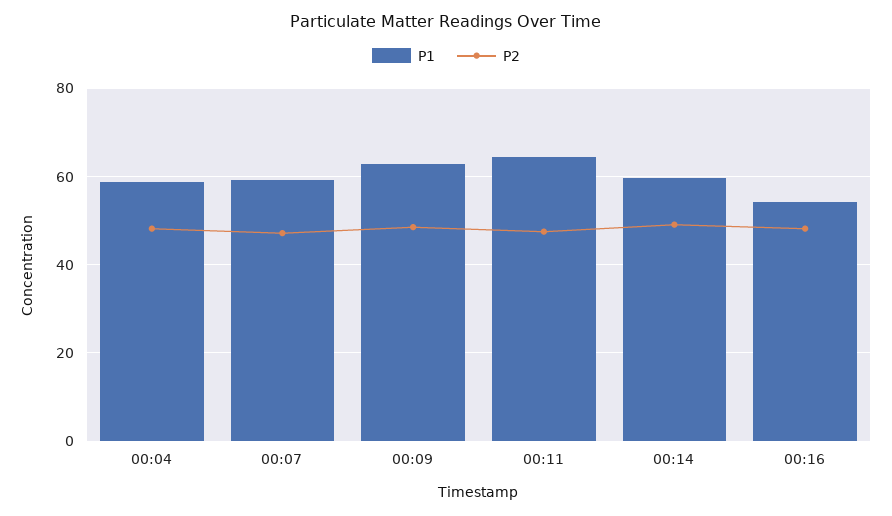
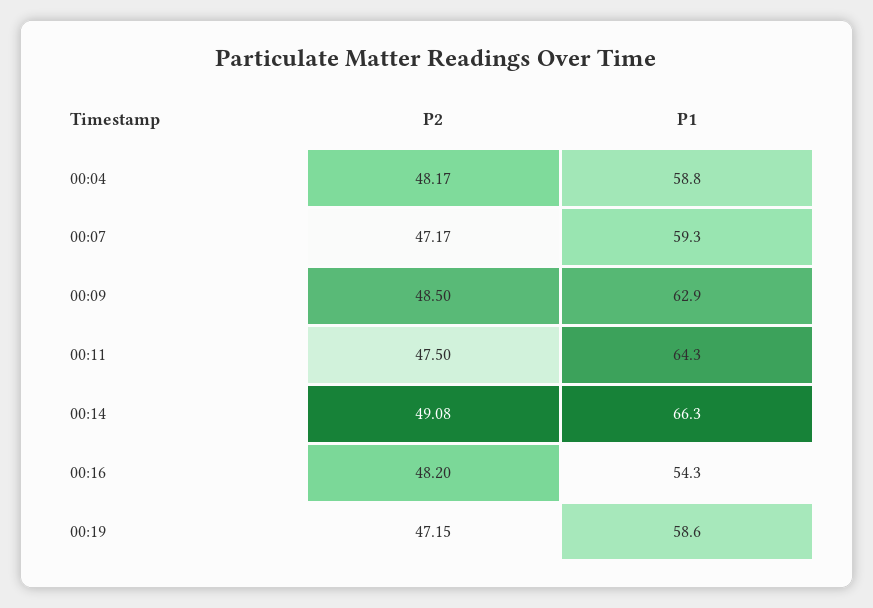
P1, 00:14: 60 -> 66.3
P2, 00:19: none -> 47.15
P1, 00:19: none -> 58.6

